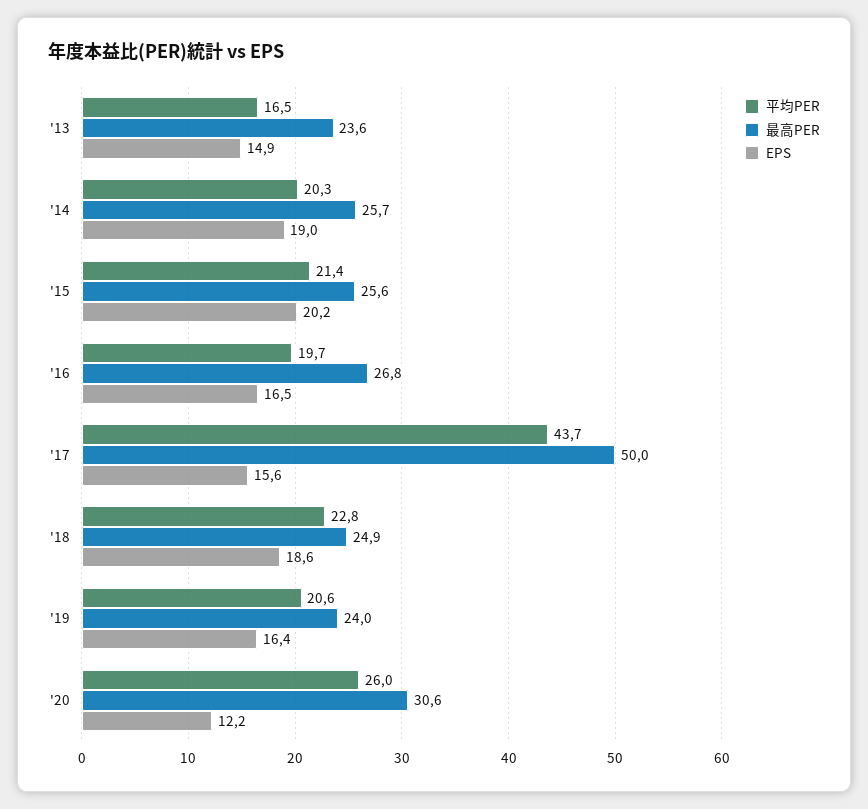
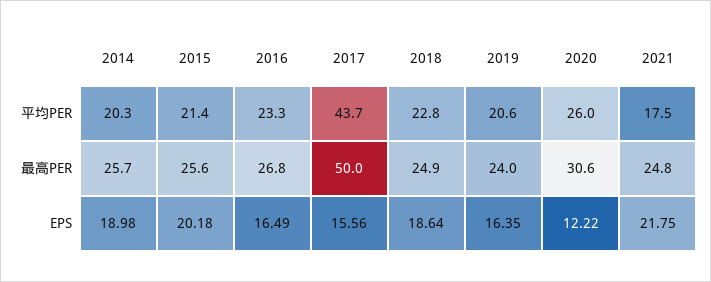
平均PER, '13: 16.5 -> none
最高PER, '13: 23.6 -> none
EPS, '13: 14.9 -> none
平均PER, '16: 19.7 -> 23.3
平均PER, 2021: none -> 17.5
最高PER, 2021: none -> 24.8
EPS, 2021: none -> 21.75

